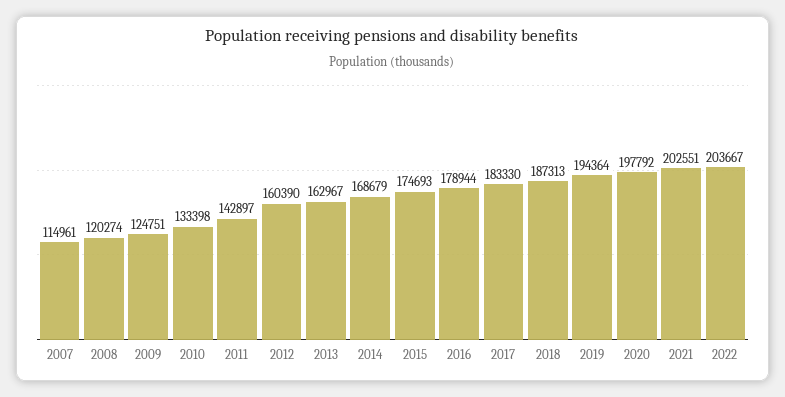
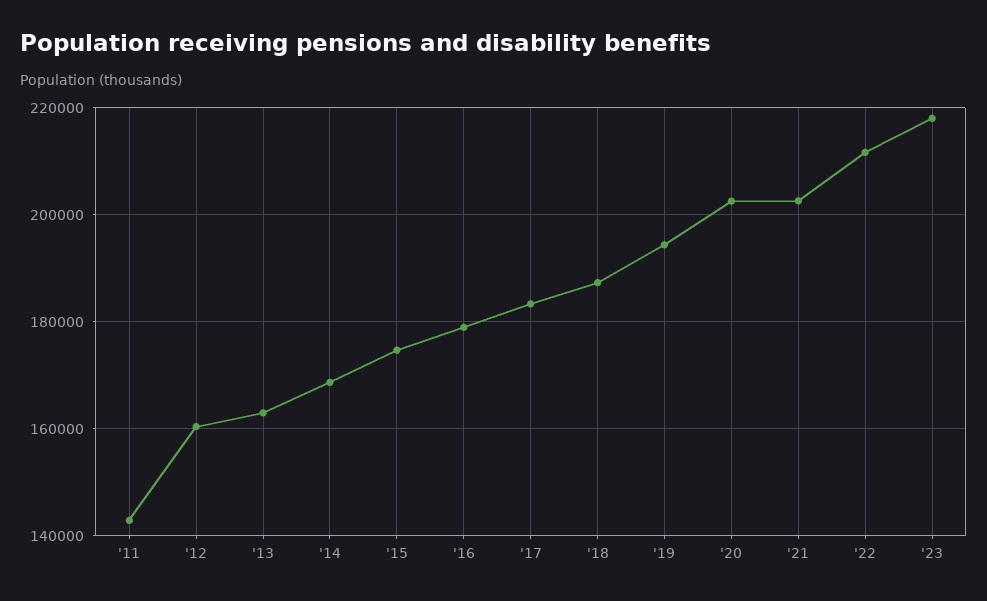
2007: 114961 -> none
2008: 120274 -> none
2009: 124751 -> none
2010: 133398 -> none
2020: 197792 -> 202000
2022: 203667 -> 212000
'23: none -> 218000

